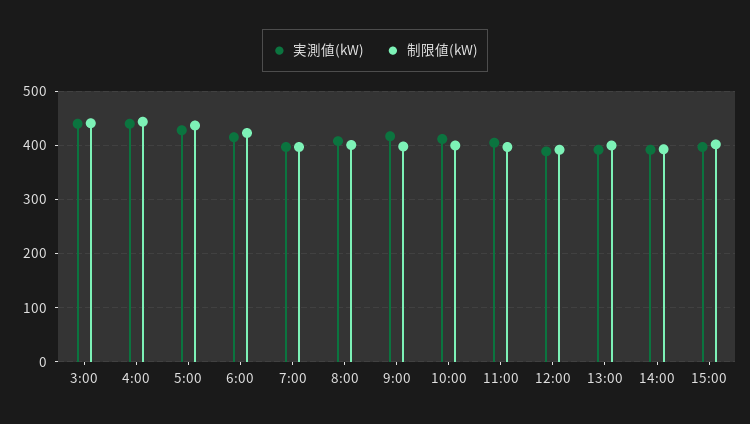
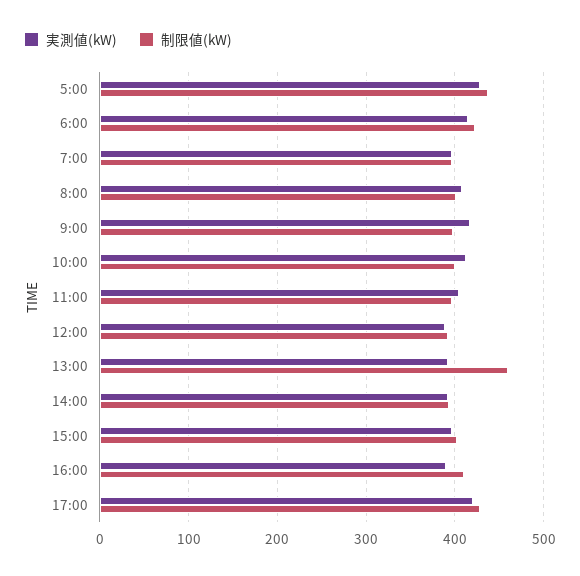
実測値(kW), 3:00: 440 -> none
制限値(kW), 3:00: 440 -> none
実測値(kW), 4:00: 440 -> none
制限値(kW), 4:00: 440 -> none
制限値(kW), 13:00: 400 -> 460
実測値(kW), 16:00: none -> 390
制限値(kW), 16:00: none -> 410
実測値(kW), 17:00: none -> 420
制限値(kW), 17:00: none -> 430

